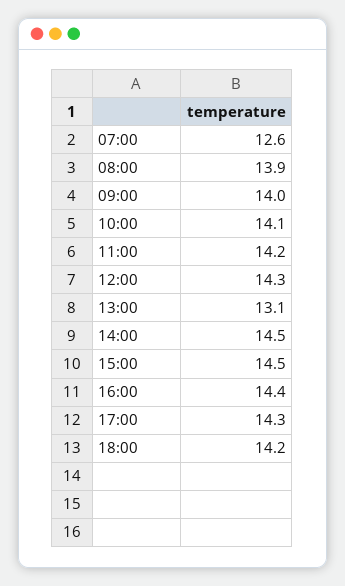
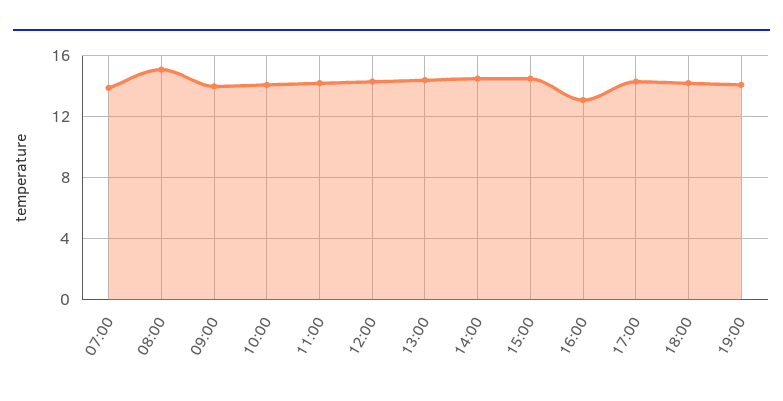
07:00: 12.6 -> 14
08:00: 13.9 -> 15
13:00: 13.1 -> 14.5
16:00: 14.4 -> 13
19:00: none -> 14

